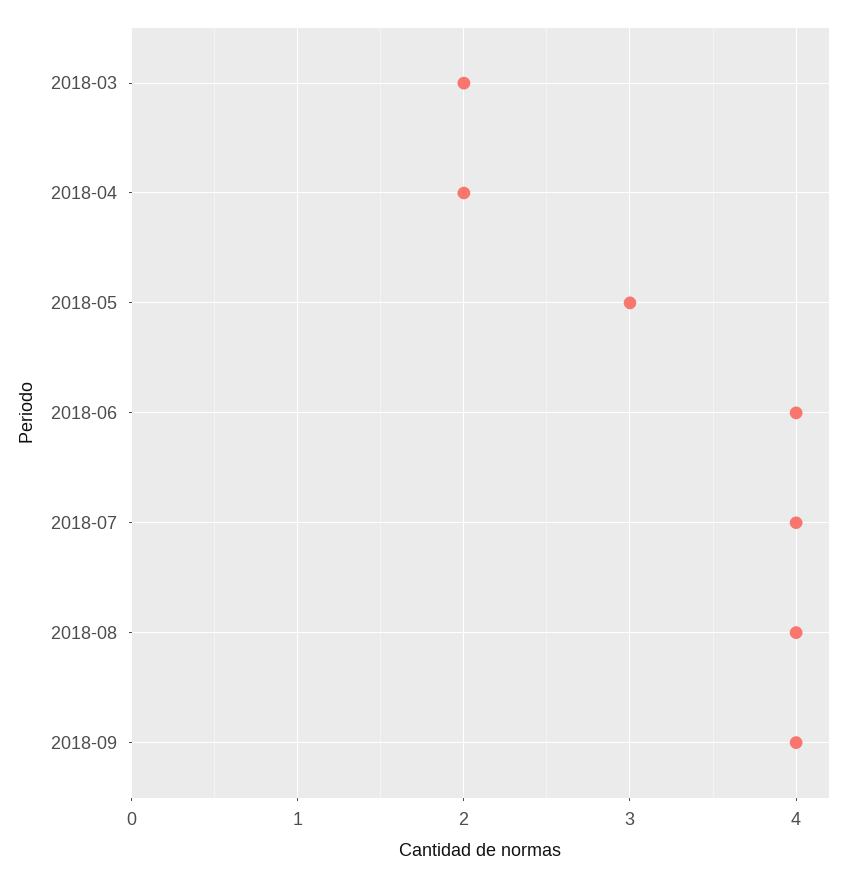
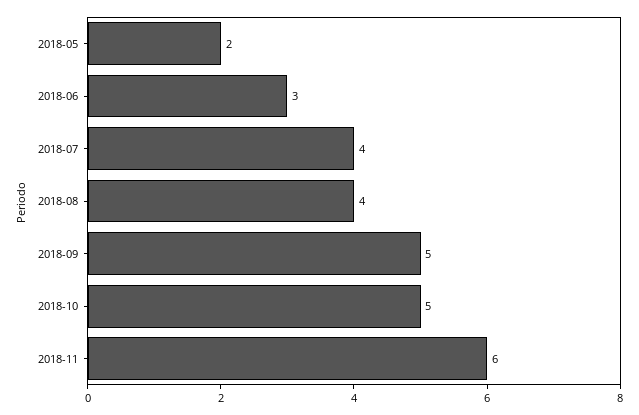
2018-03: 2 -> none
2018-04: 2 -> none
2018-05: 3 -> 2
2018-06: 4 -> 3
2018-09: 4 -> 5
2018-10: none -> 5
2018-11: none -> 6

